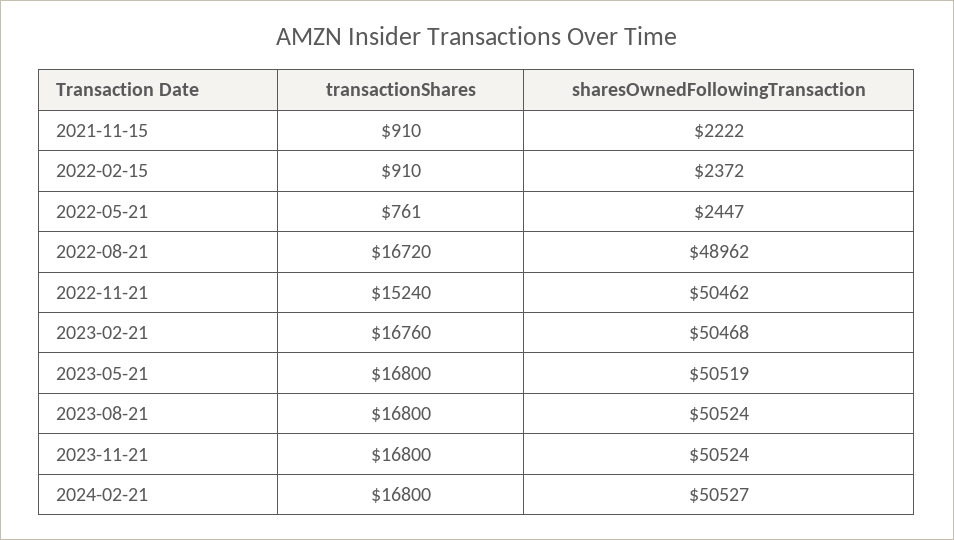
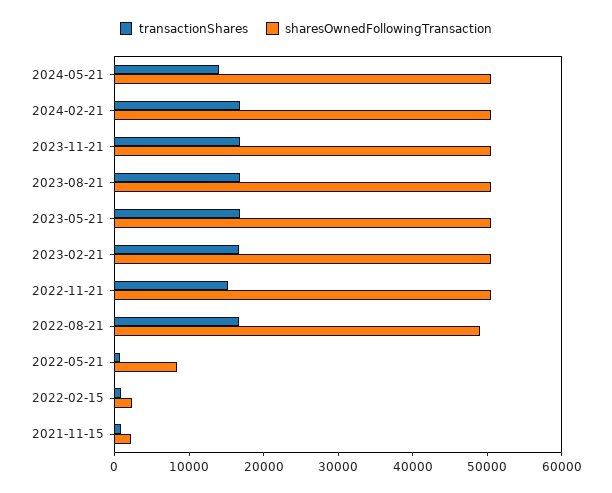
sharesOwnedFollowingTransaction, 2022-05-21: 2447 -> 8000
transactionShares, 2024-05-21: none -> 14000
sharesOwnedFollowingTransaction, 2024-05-21: none -> 50000

